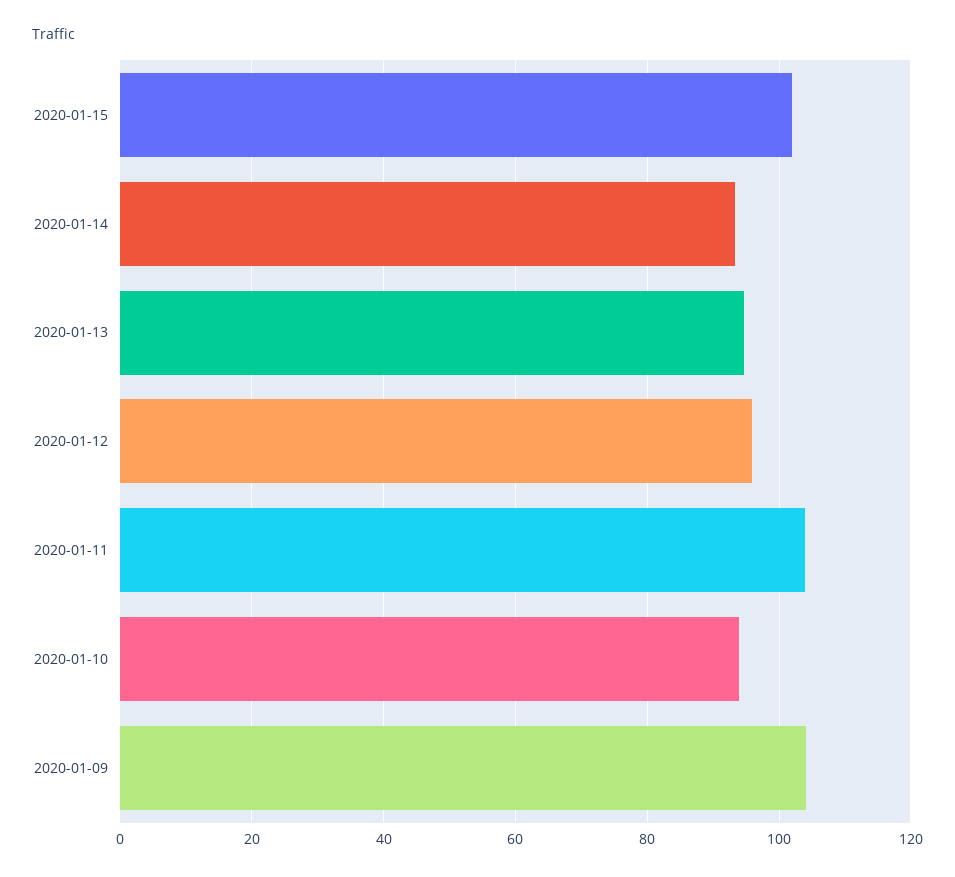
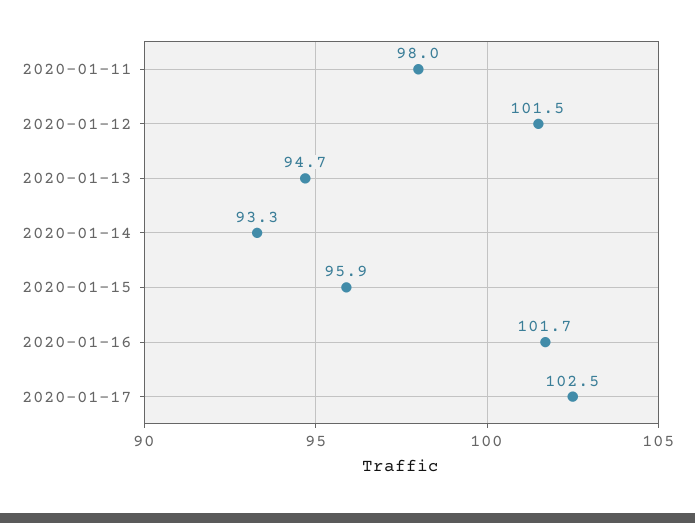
2020-01-15: 102 -> 95.9
2020-01-12: 96 -> 101.5
2020-01-11: 104 -> 98
2020-01-10: 94 -> none
2020-01-09: 104 -> none
2020-01-16: none -> 101.7
2020-01-17: none -> 102.5

